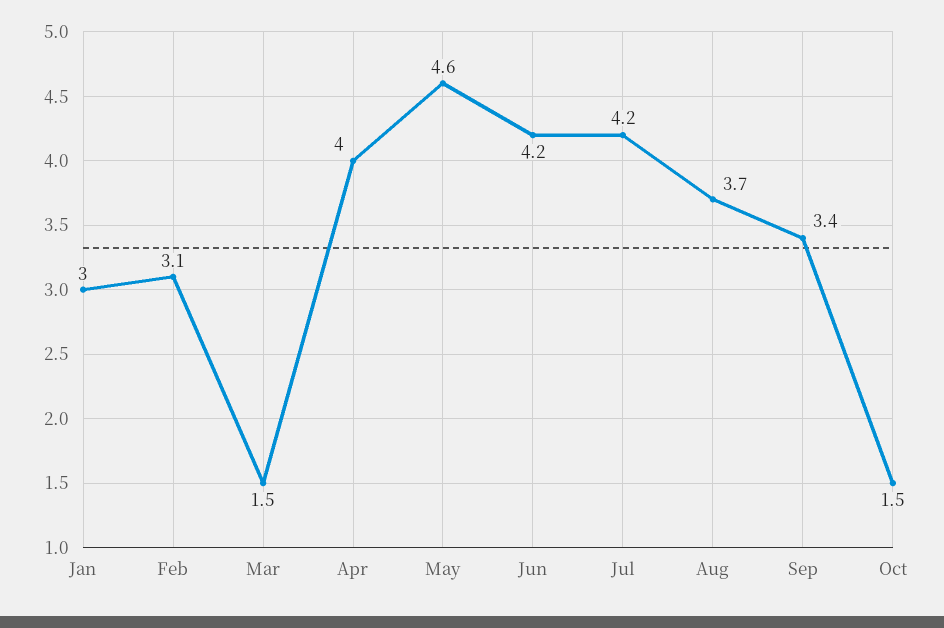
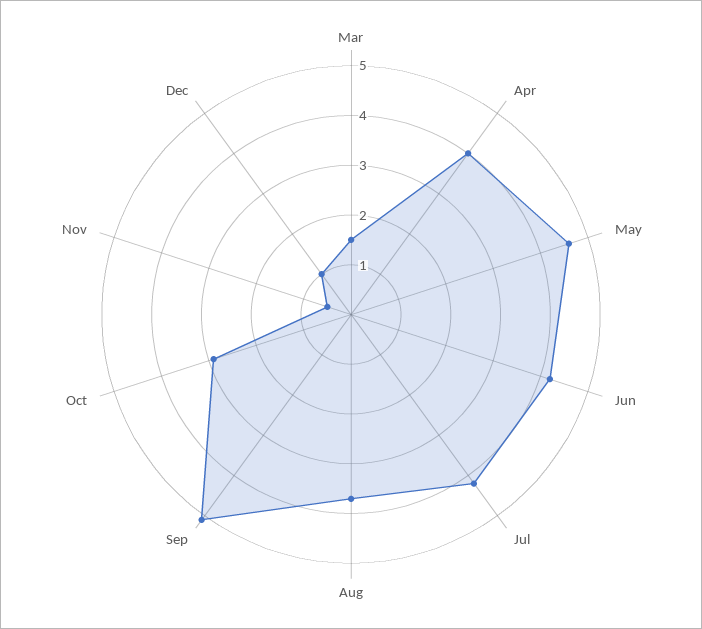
Jan: 3 -> none
Feb: 3.1 -> none
Sep: 3.4 -> 5
Oct: 1.5 -> 3
Nov: none -> 0.5
Dec: none -> 1

